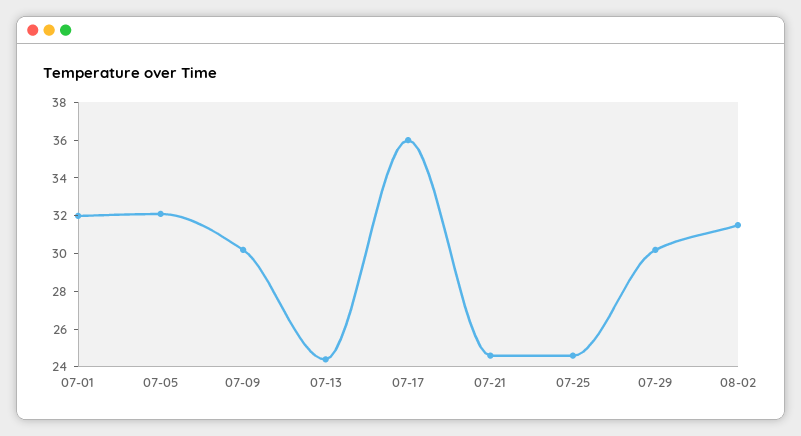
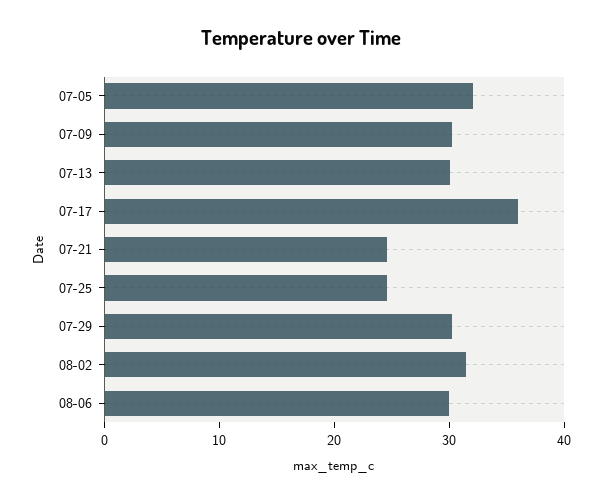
07-01: 32 -> none
07-13: 24.5 -> 30
08-06: none -> 30

